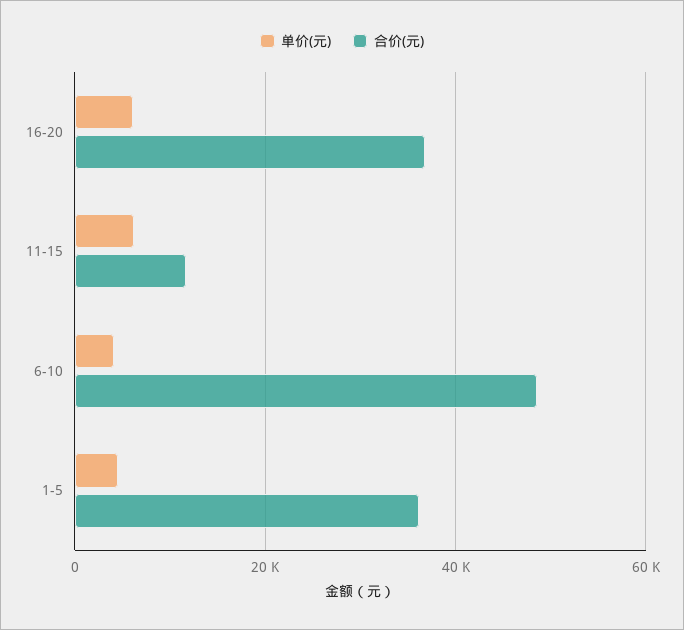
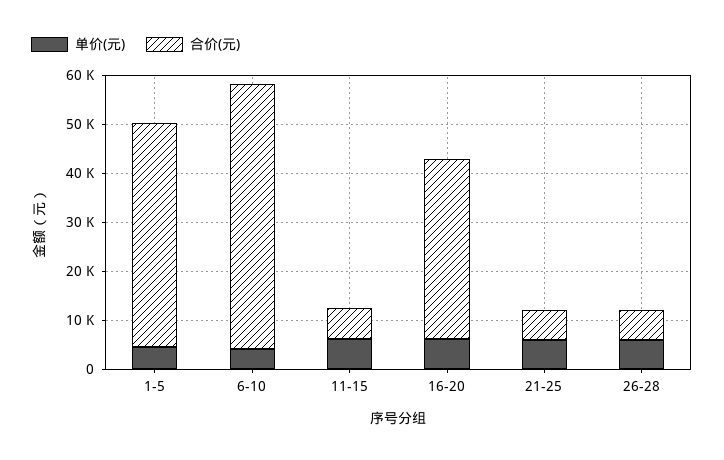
合价(元), 11-15: 12000 -> 6000
合价(元), 6-10: 48000 -> 54000
合价(元), 1-5: 36000 -> 46000
单价(元), 21-25: none -> 6000
合价(元), 21-25: none -> 6000
单价(元), 26-28: none -> 6000
合价(元), 26-28: none -> 6000

